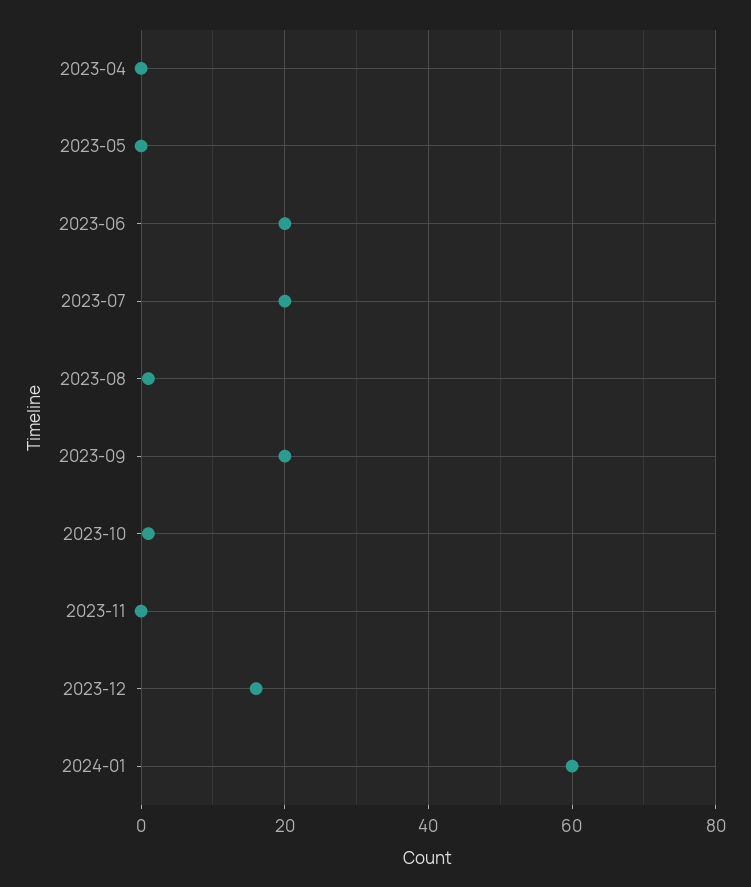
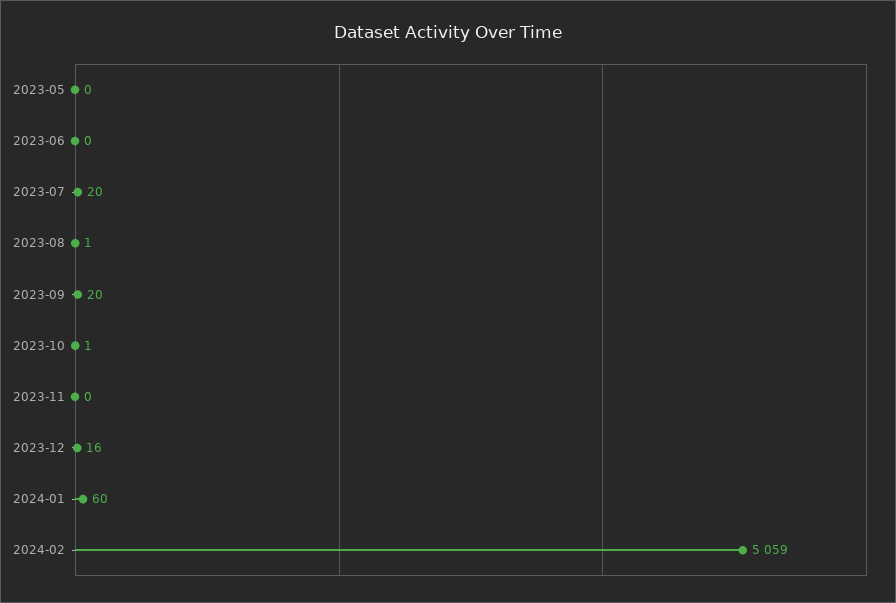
2023-04: 0 -> none
2023-06: 20 -> 0
2024-02: none -> 5059

